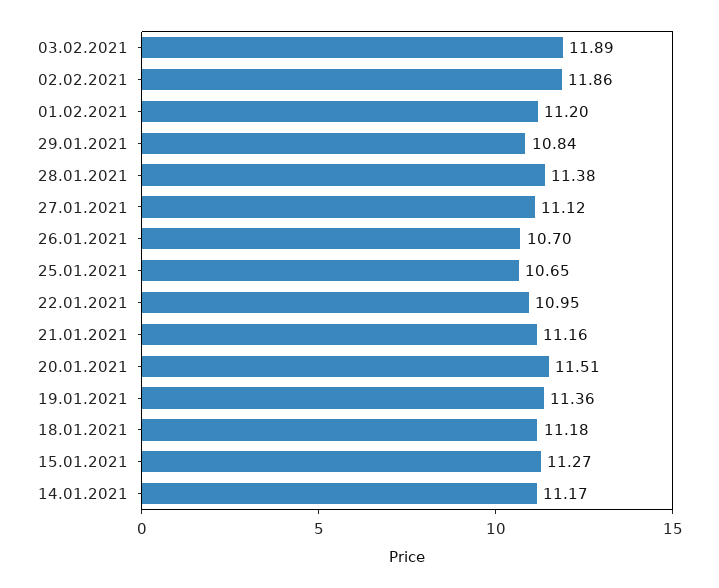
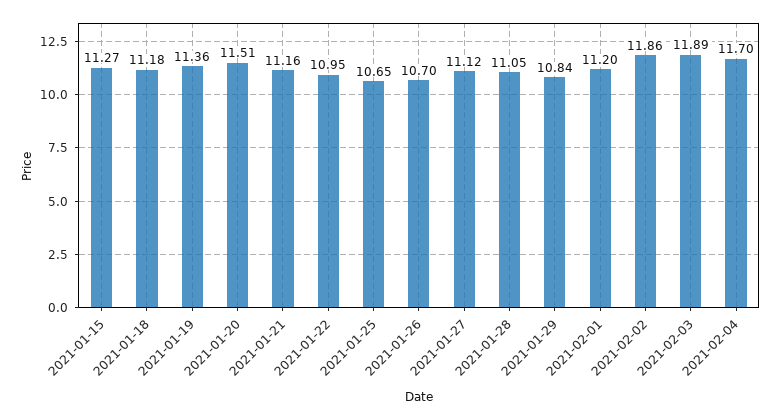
28.01.2021: 11.38 -> 11.05
14.01.2021: 11.17 -> none
2021-02-04: none -> 11.7

